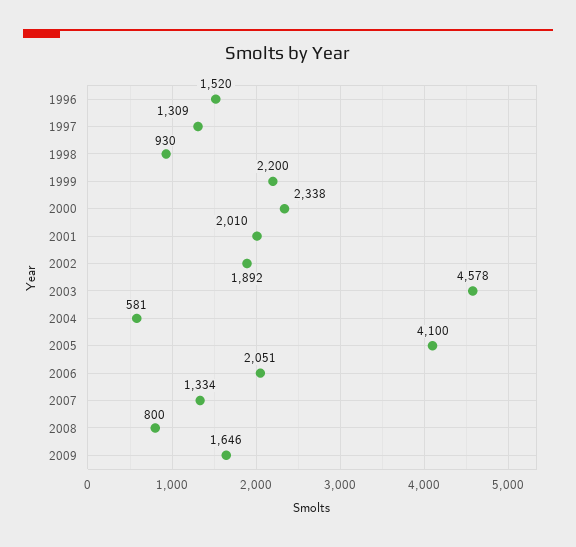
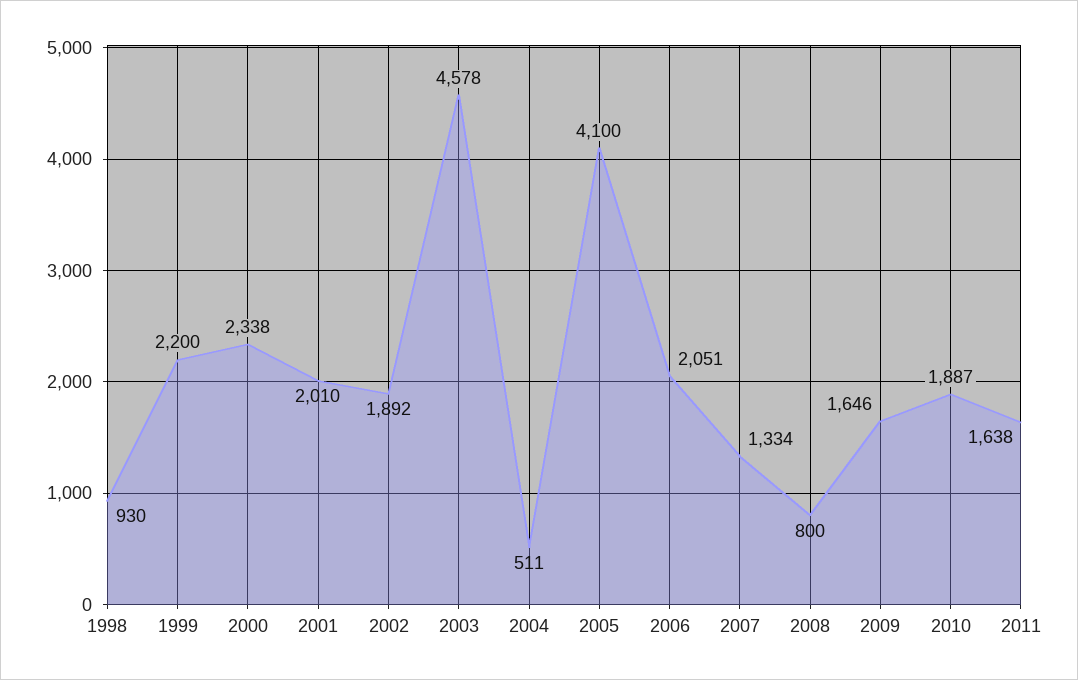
1996: 1520 -> none
1997: 1309 -> none
2004: 581 -> 511
2010: none -> 1887
2011: none -> 1638

